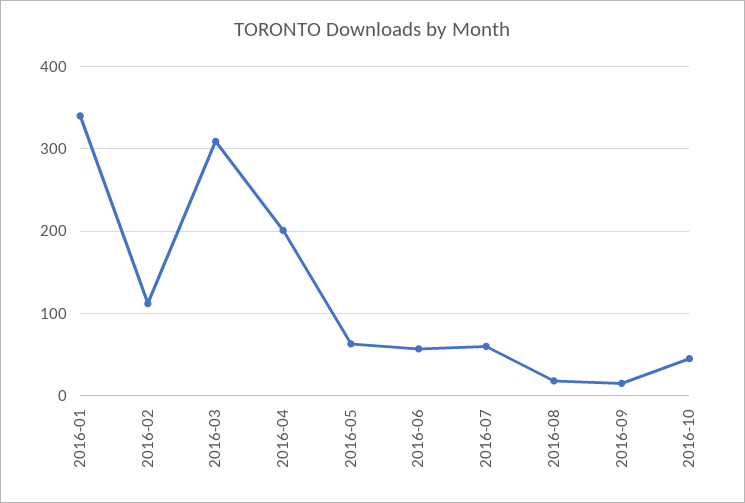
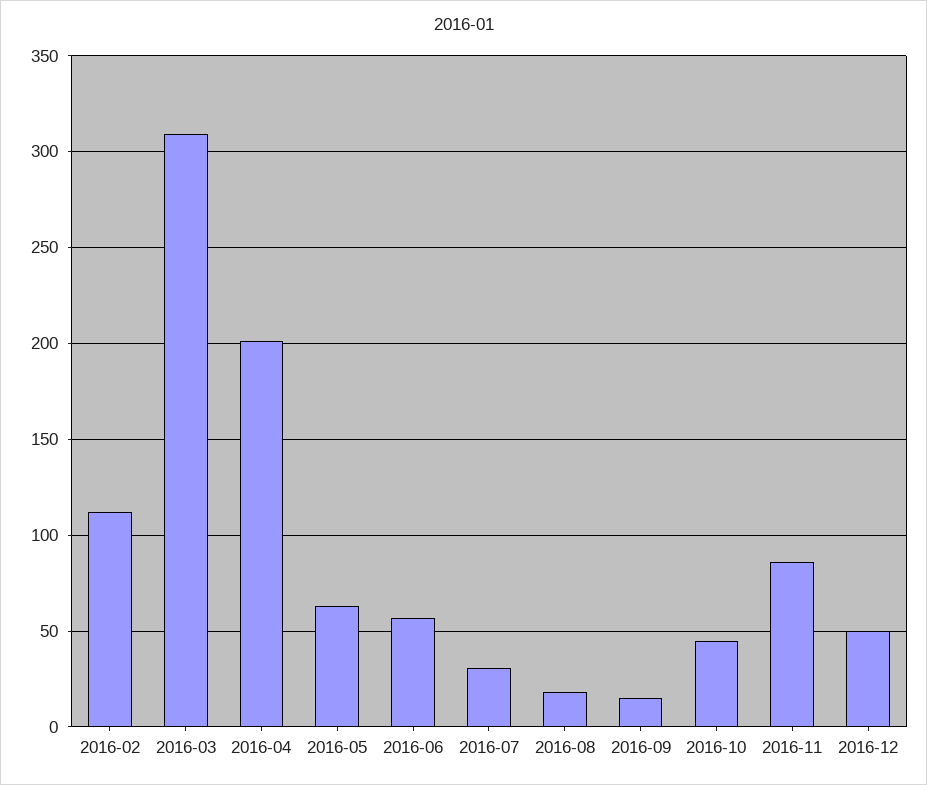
2016-01: 340 -> none
2016-07: 60 -> 30
2016-11: none -> 85
2016-12: none -> 50

